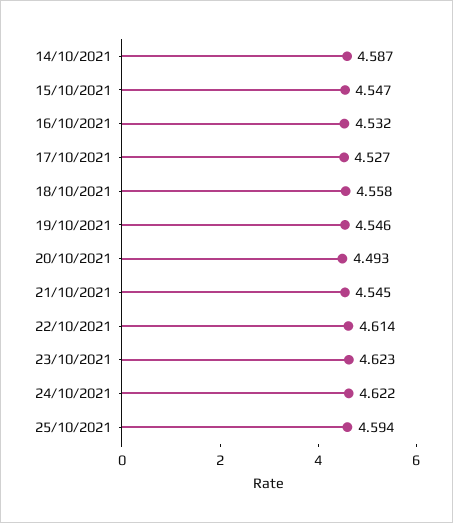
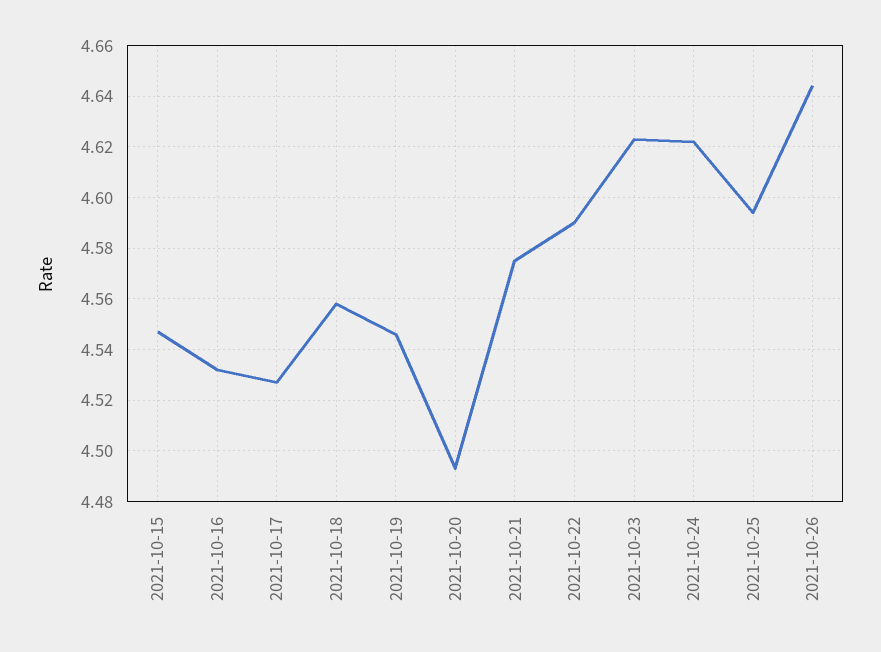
14/10/2021: 4.587 -> none
21/10/2021: 4.545 -> 4.575
22/10/2021: 4.614 -> 4.59
2021-10-26: none -> 4.645

